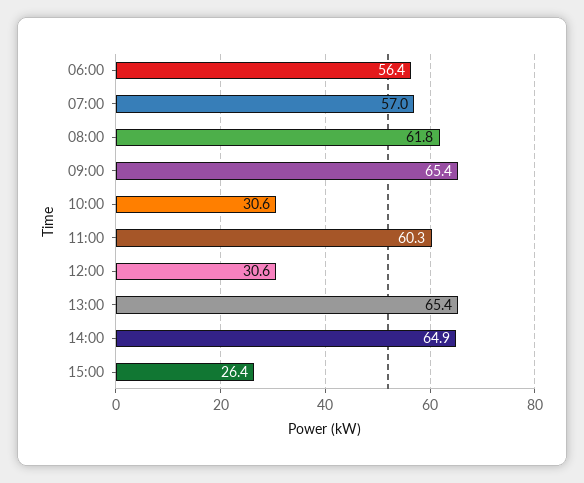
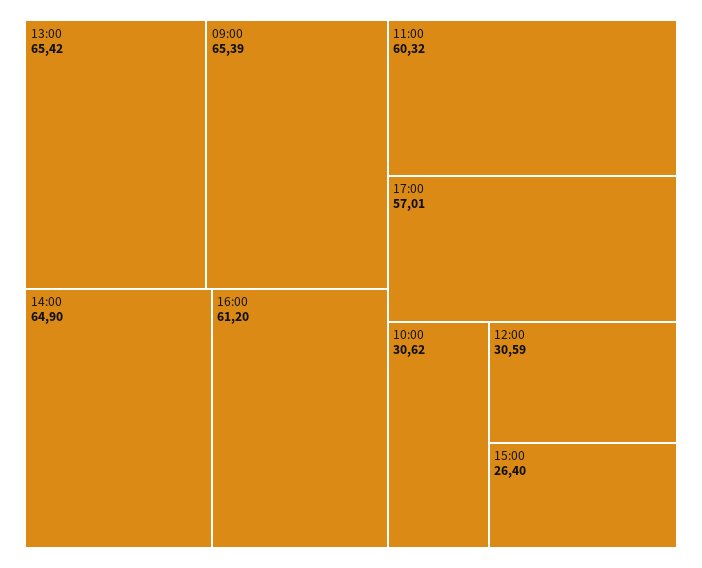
06:00: 56.4 -> none
07:00: 57 -> none
08:00: 61.8 -> none
16:00: none -> 61.2
17:00: none -> 57.01

